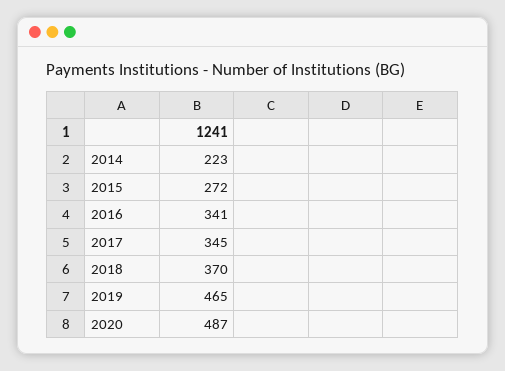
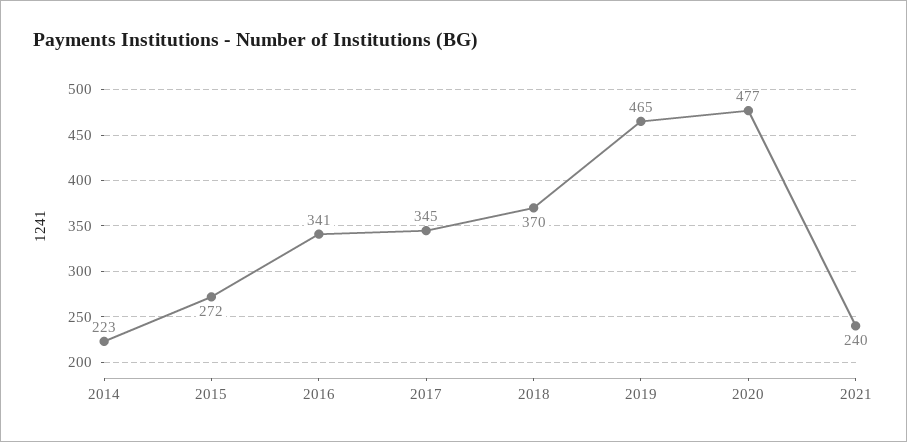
2020: 487 -> 477
2021: none -> 240

